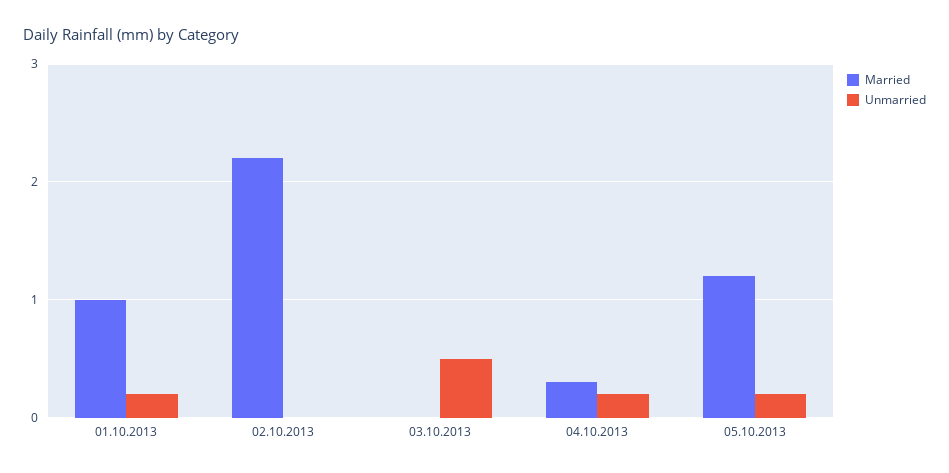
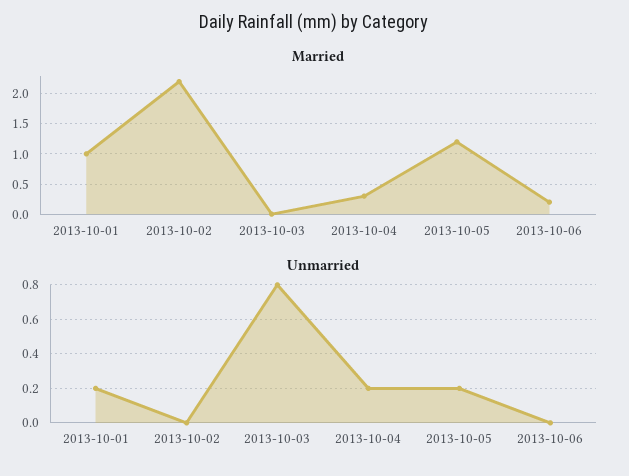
Unmarried, 03.10.2013: 0.5 -> 0.8
Married, 2013-10-06: none -> 0.2
Unmarried, 2013-10-06: none -> 0

